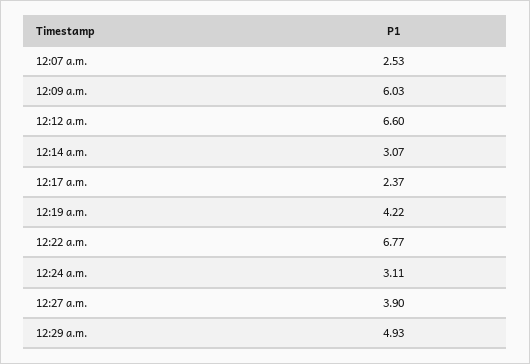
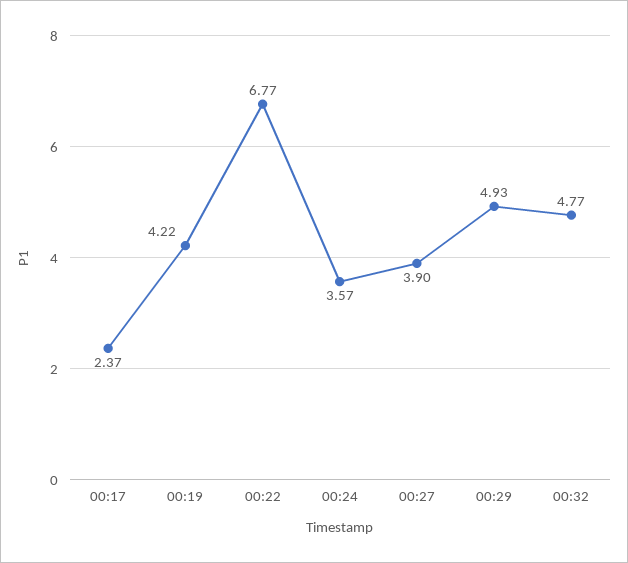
12:07 a.m.: 2.53 -> none
12:09 a.m.: 6.03 -> none
12:12 a.m.: 6.6 -> none
12:14 a.m.: 3.07 -> none
12:24 a.m.: 3.11 -> 3.57
00:32: none -> 4.77

